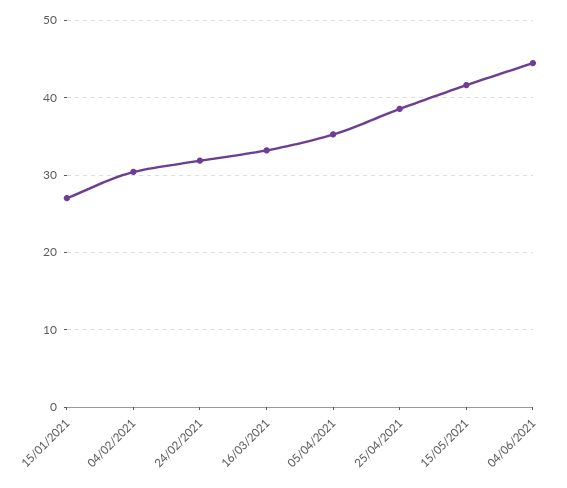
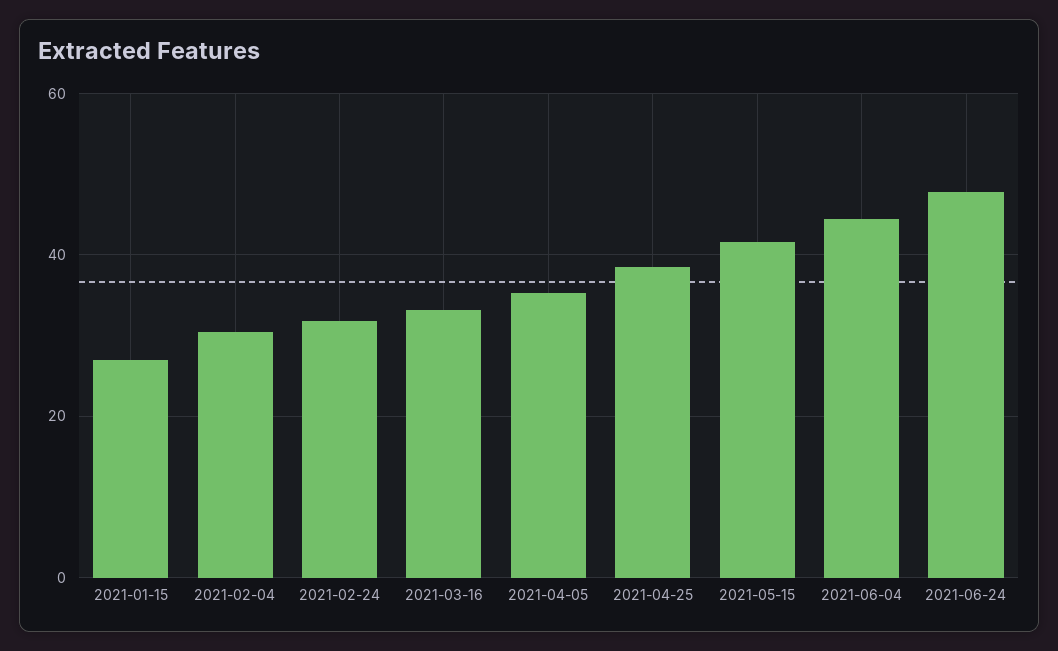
2021-06-24: none -> 48

